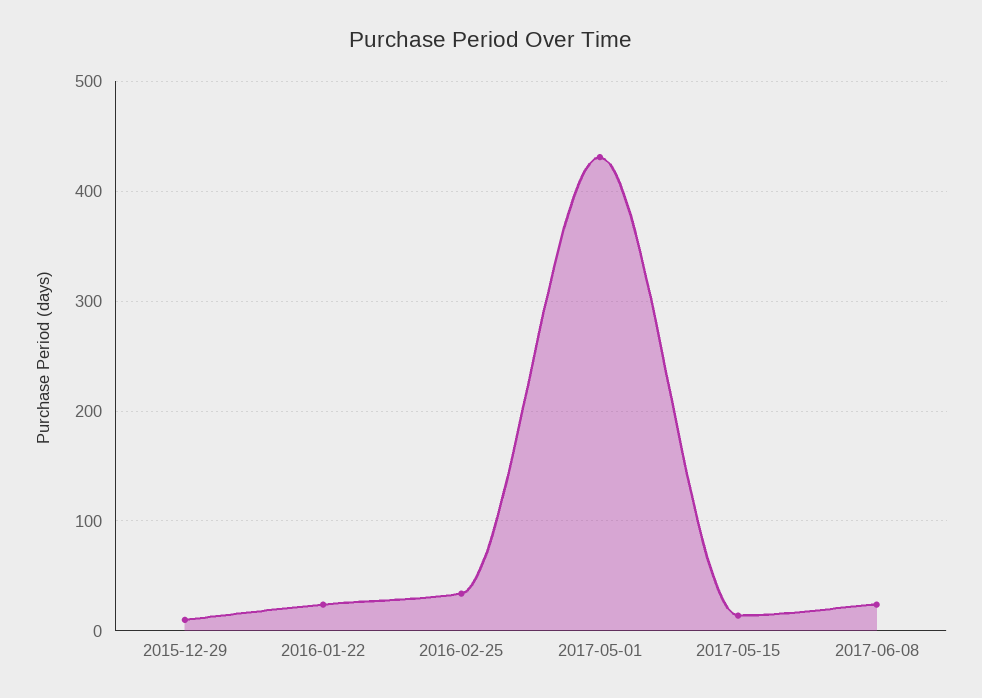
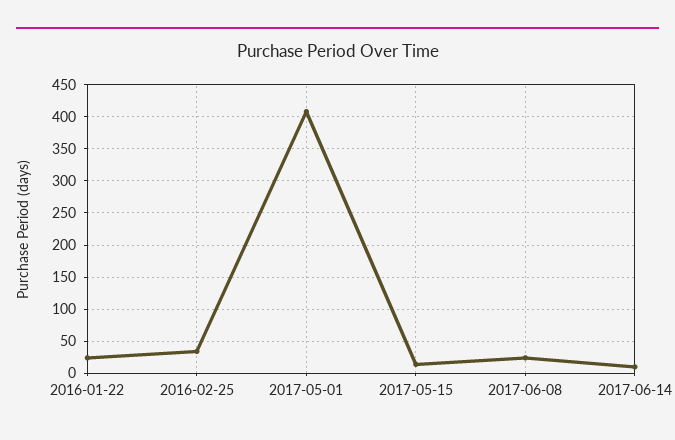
2015-12-29: 10 -> none
2017-05-01: 430 -> 410
2017-06-14: none -> 10

